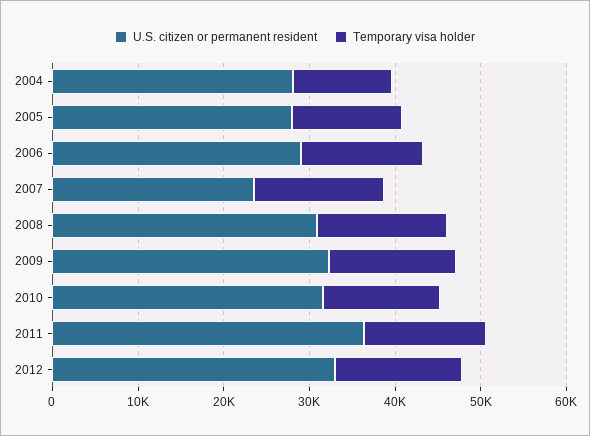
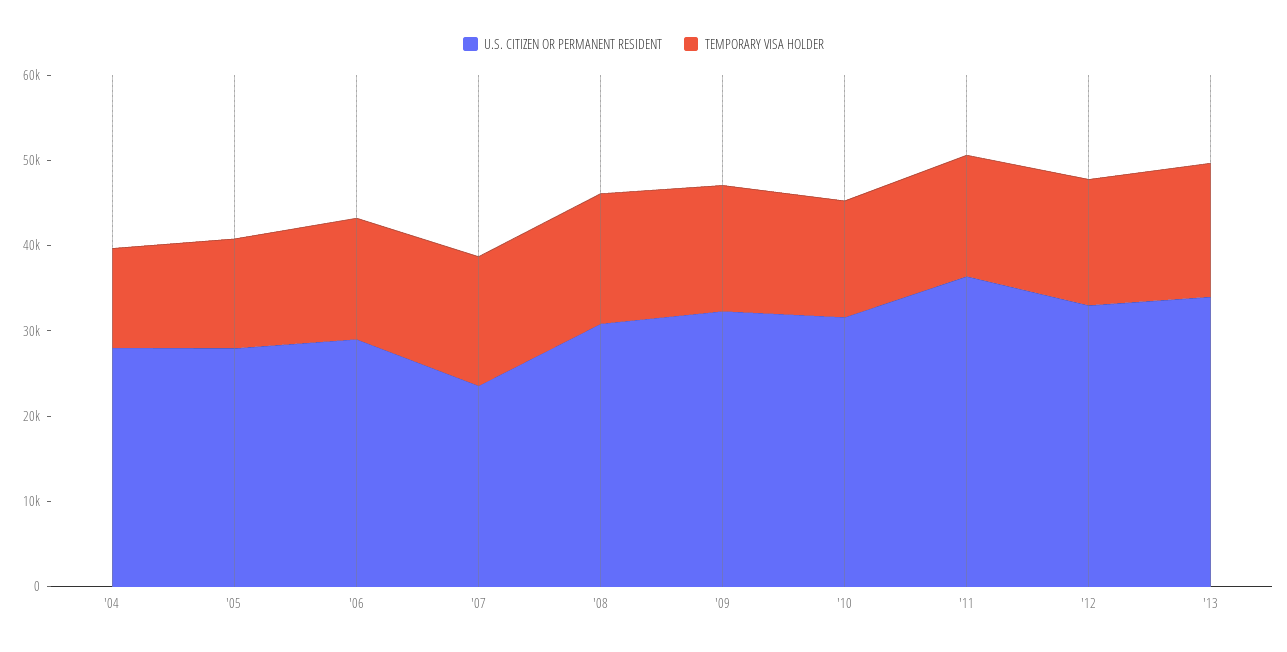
U.S. citizen or permanent resident, '13: none -> 34000
Temporary visa holder, '13: none -> 16000

